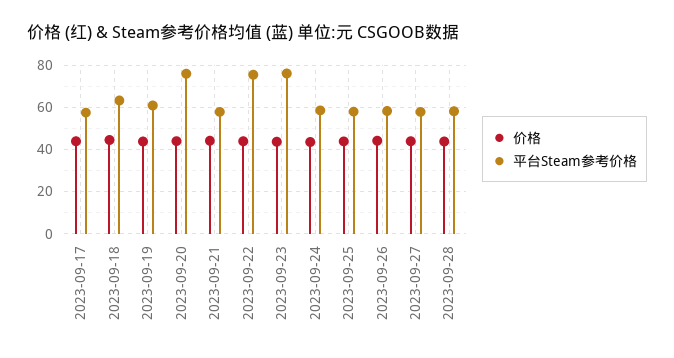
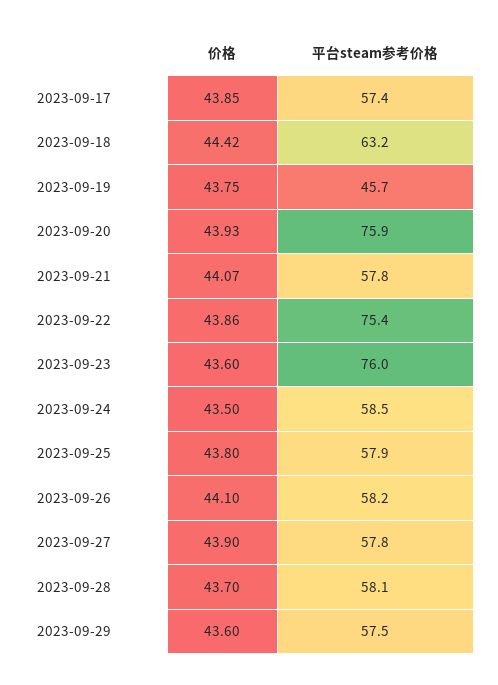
平台Steam参考价格, 2023-09-19: 60 -> 45.7
价格, 2023-09-29: none -> 43.6
平台Steam参考价格, 2023-09-29: none -> 57.5

